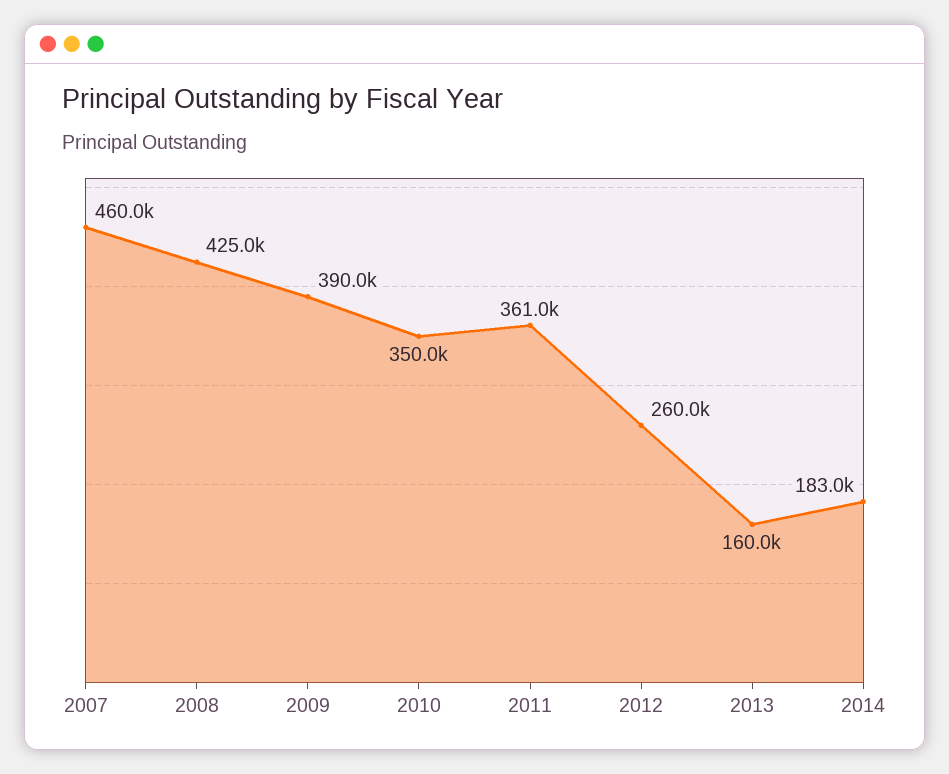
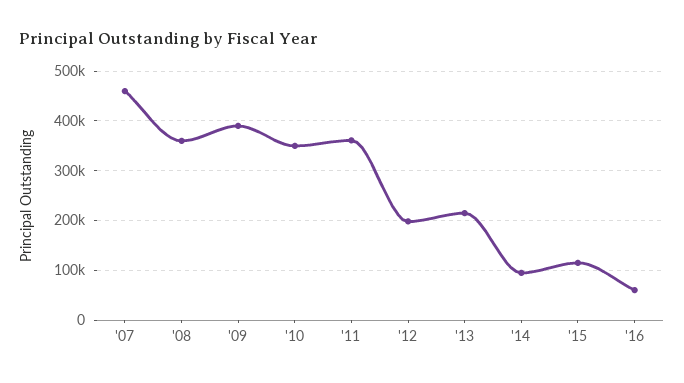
2008: 425000 -> 360000
2012: 260000 -> 200000
2013: 160000 -> 220000
2014: 183000 -> 100000
'15: none -> 120000
'16: none -> 60000

